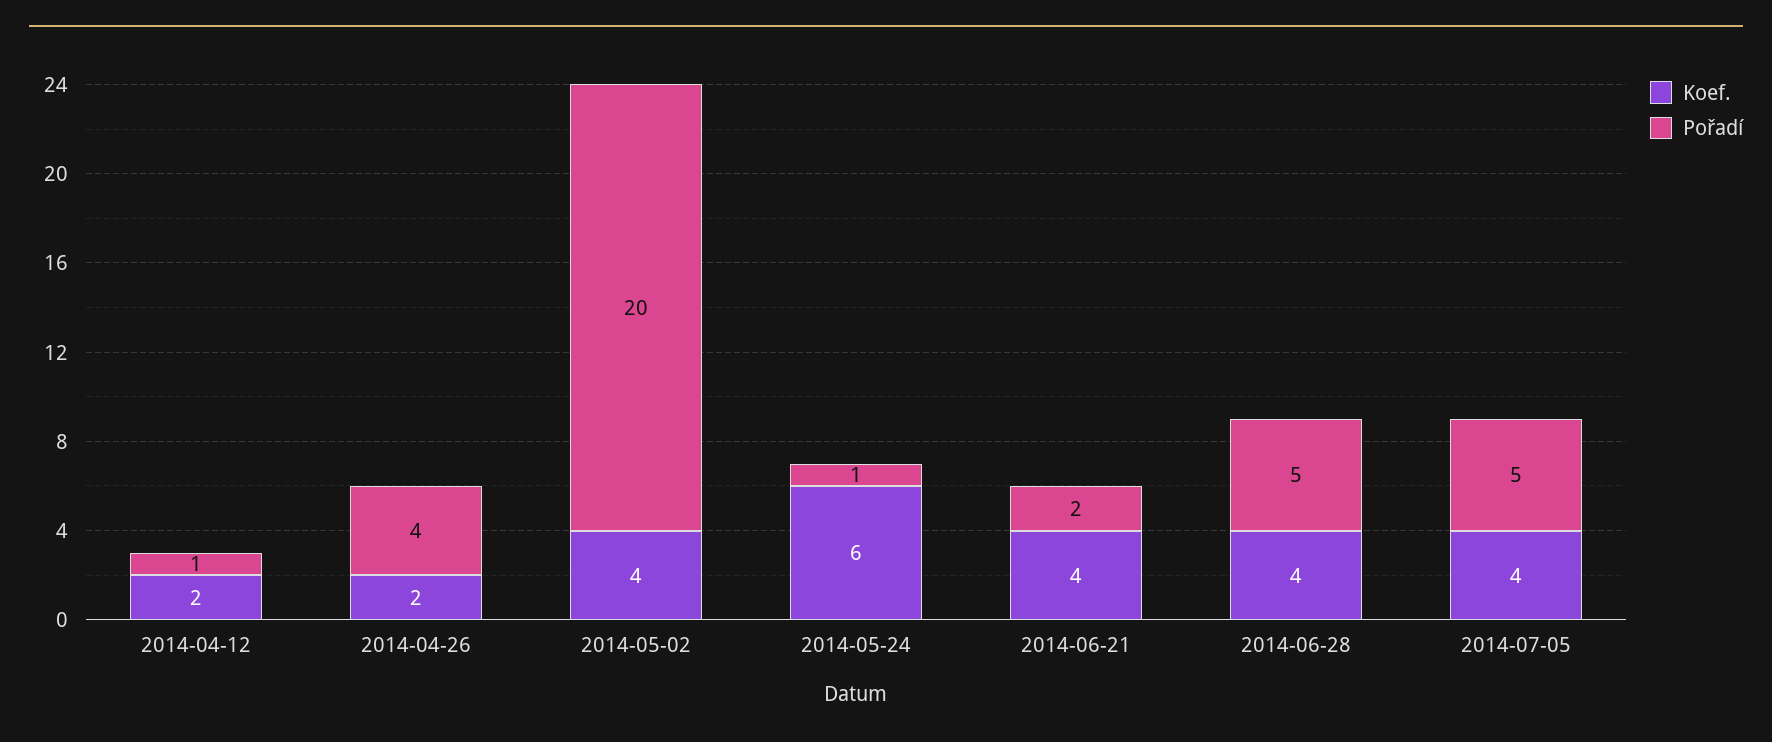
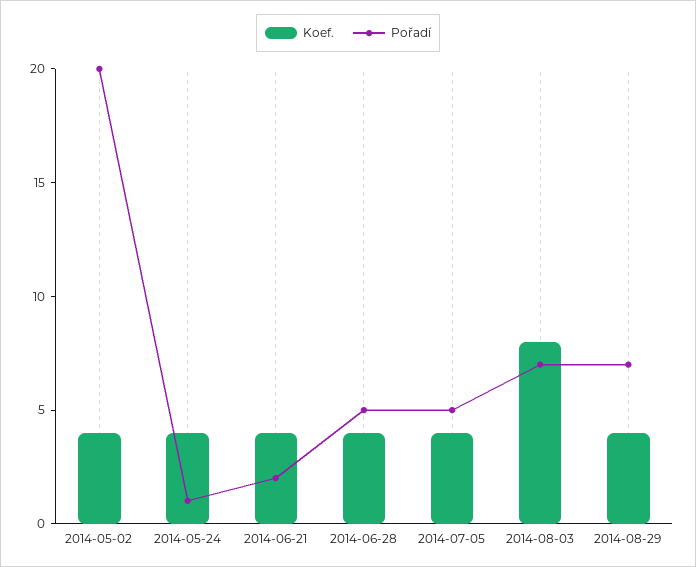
Koef., 2014-04-12: 2 -> none
Pořadí, 2014-04-12: 1 -> none
Koef., 2014-04-26: 2 -> none
Pořadí, 2014-04-26: 4 -> none
Koef., 2014-05-24: 6 -> 4
Koef., 2014-08-03: none -> 8
Pořadí, 2014-08-03: none -> 7
Koef., 2014-08-29: none -> 4
Pořadí, 2014-08-29: none -> 7

